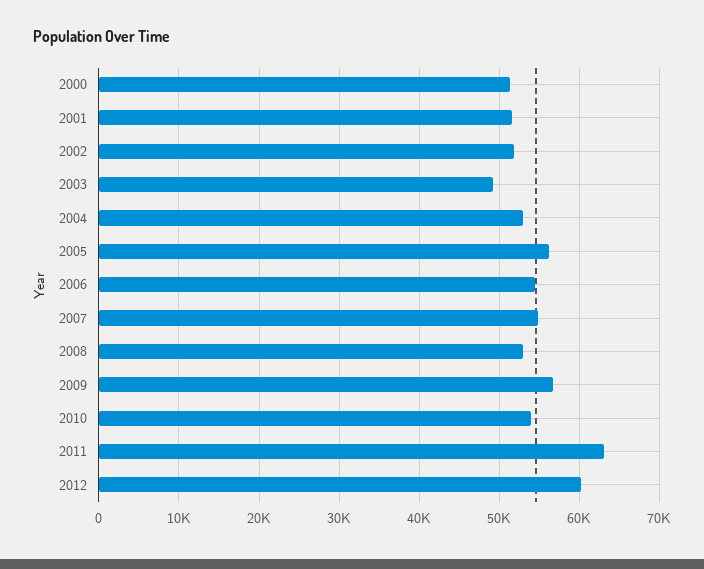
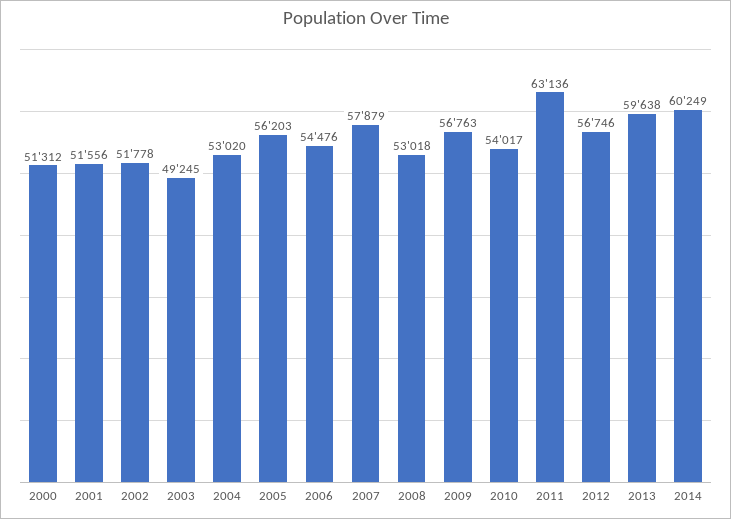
2007: 55000 -> 57879
2012: 60000 -> 56746
2013: none -> 59638
2014: none -> 60249

